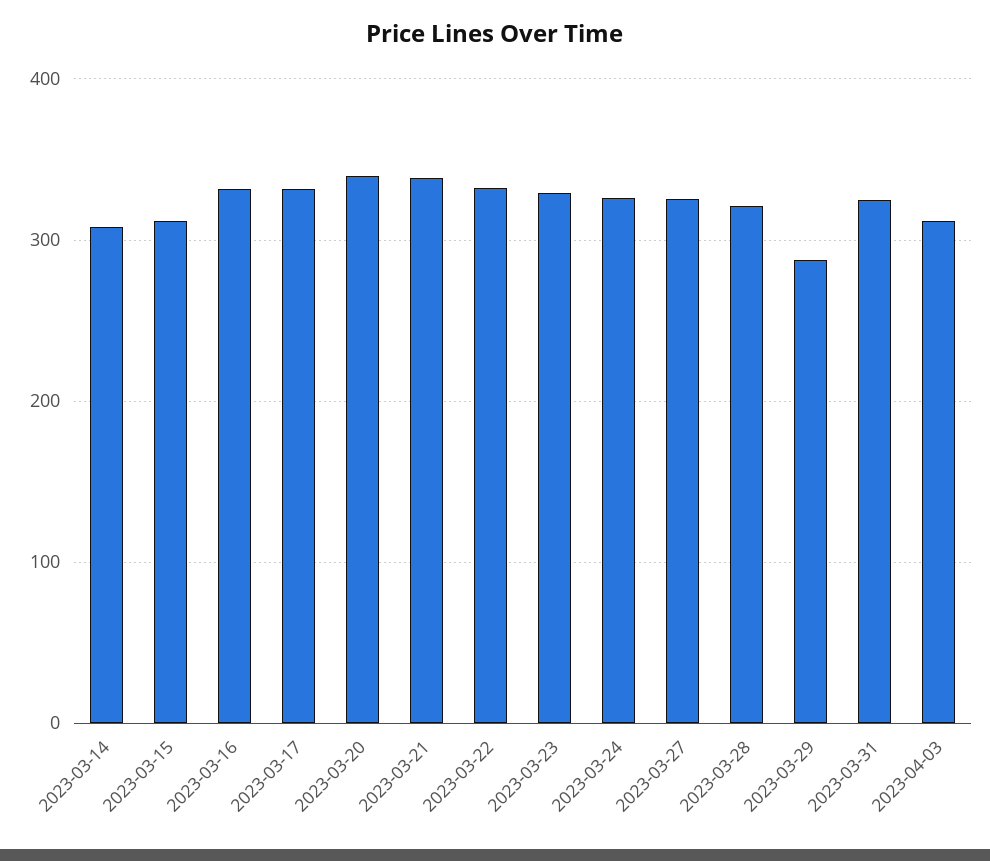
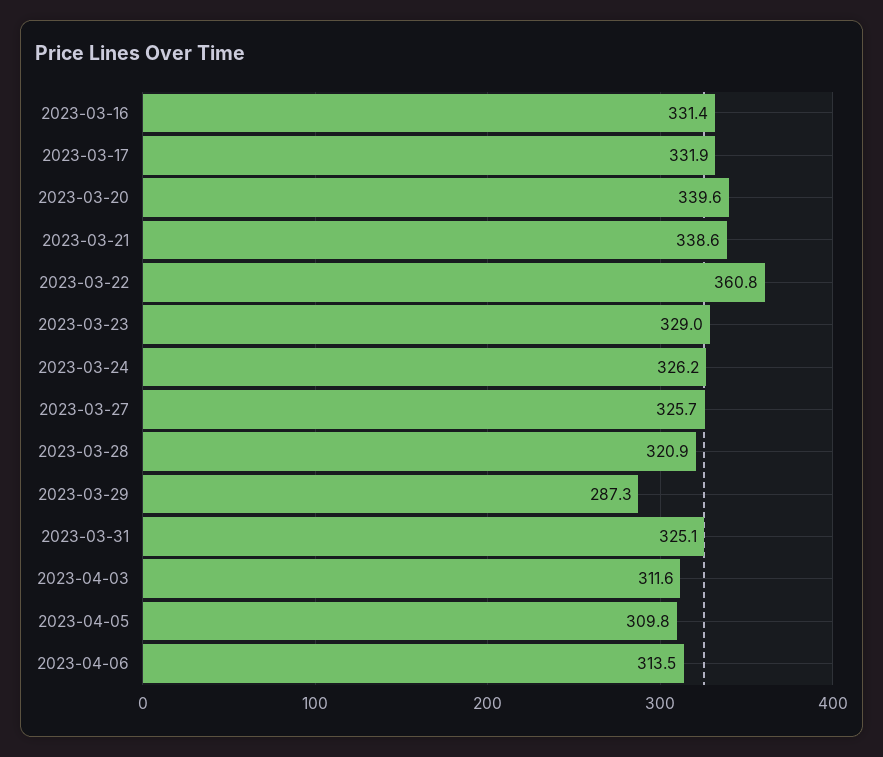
2023-03-14: 310 -> none
2023-03-15: 310 -> none
2023-03-22: 330 -> 360.8
2023-04-05: none -> 309.8
2023-04-06: none -> 313.5

